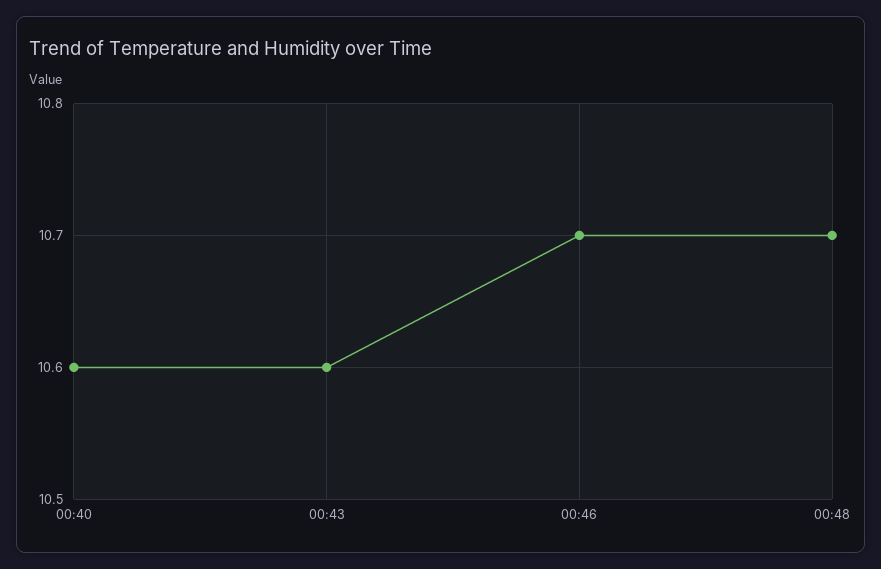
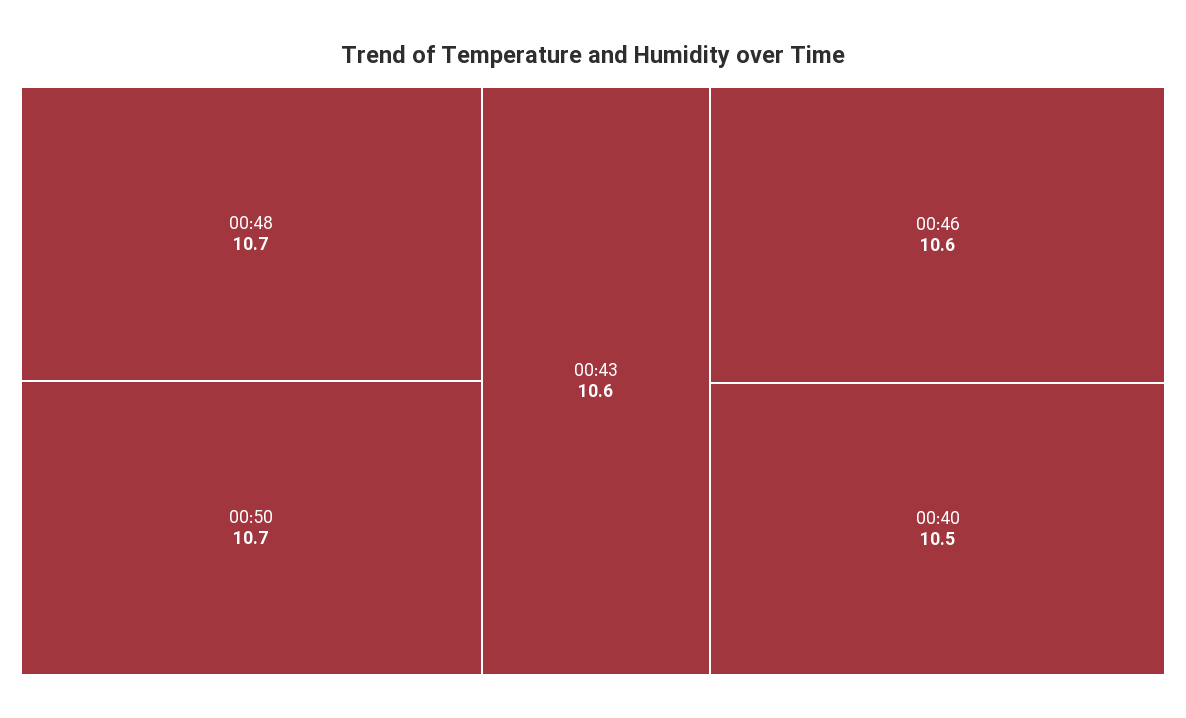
00:40: 10.6 -> 10.5
00:46: 10.7 -> 10.6
00:50: none -> 10.7

